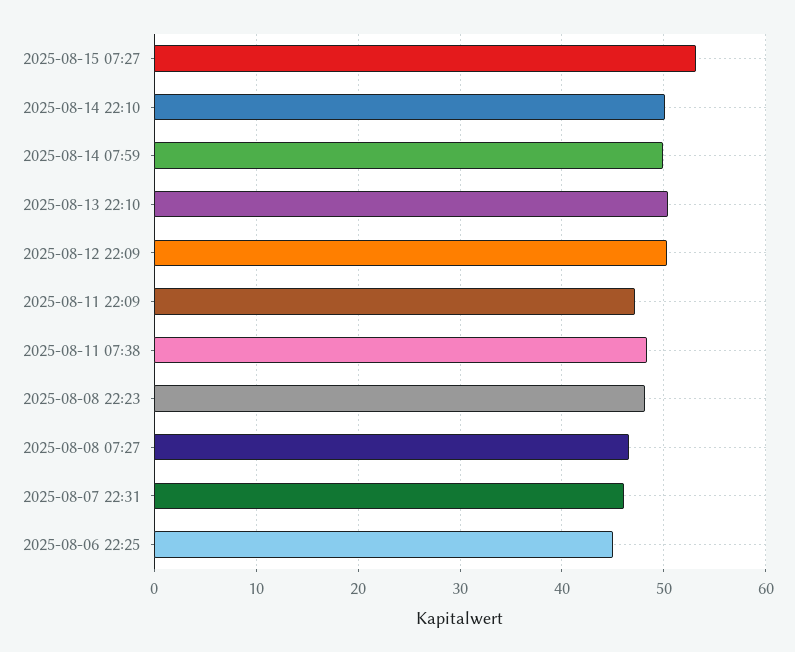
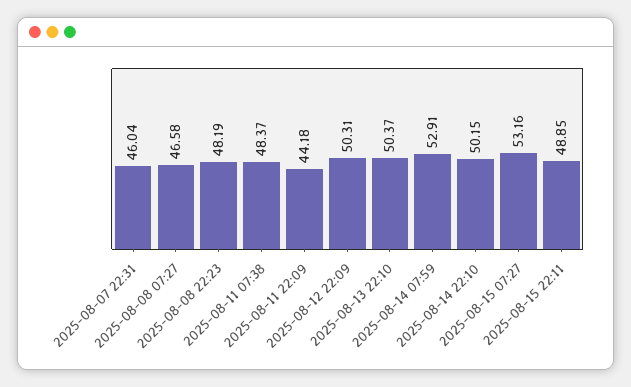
2025-08-14 07:59: 50 -> 52.91
2025-08-11 22:09: 47 -> 44.18
2025-08-06 22:25: 45 -> none
2025-08-15 22:11: none -> 48.85

